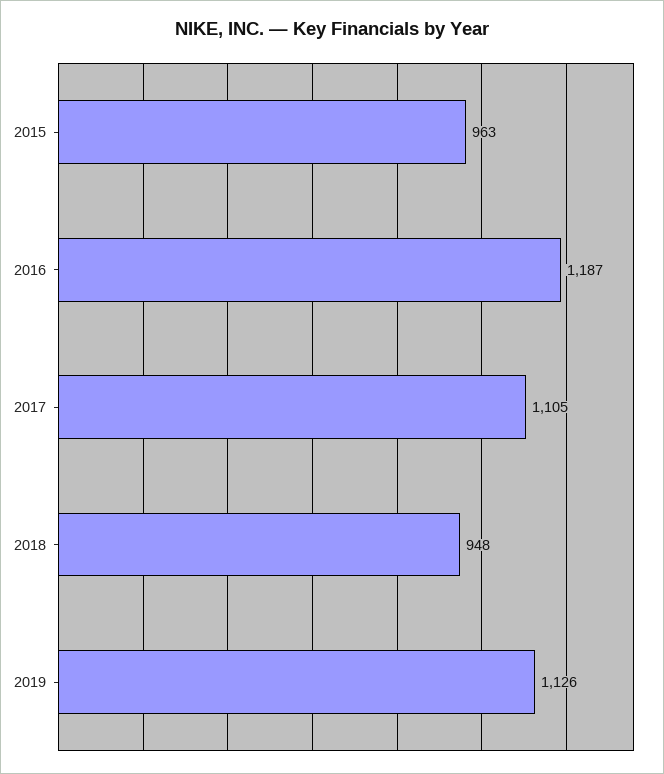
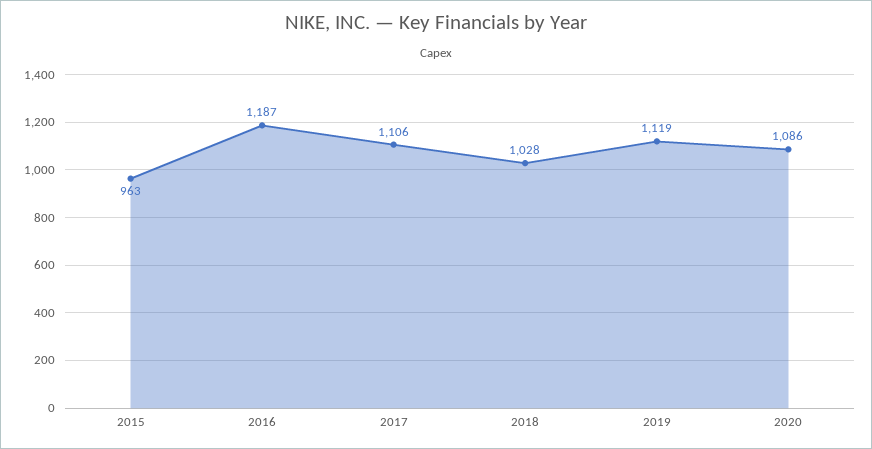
2017: 1105 -> 1106
2018: 948 -> 1028
2019: 1126 -> 1119
2020: none -> 1086

